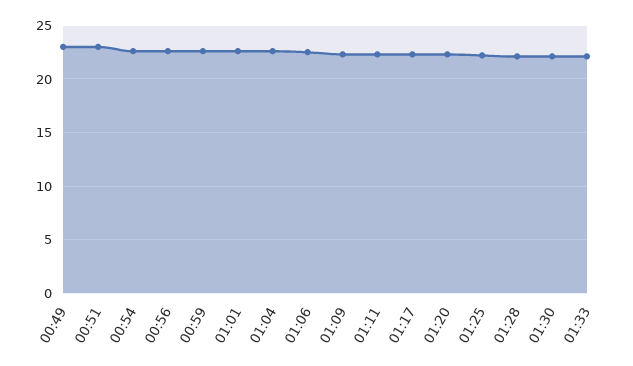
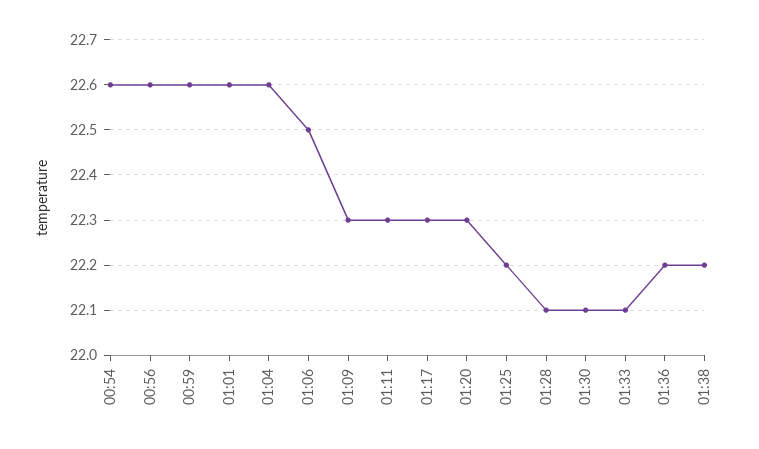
00:49: 23 -> none
00:51: 23 -> none
01:36: none -> 22.2
01:38: none -> 22.2

